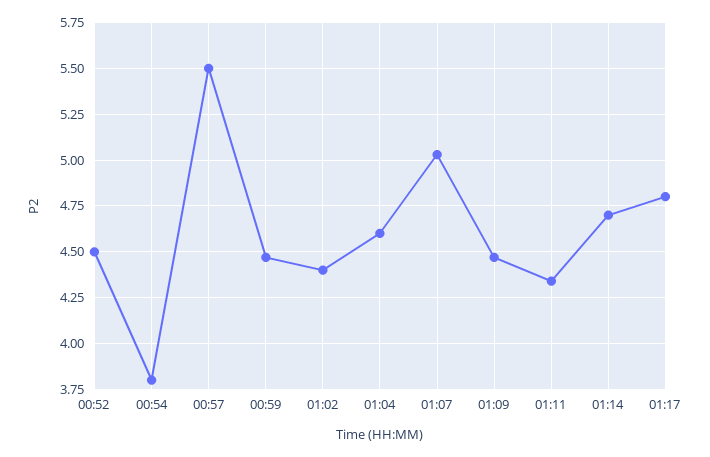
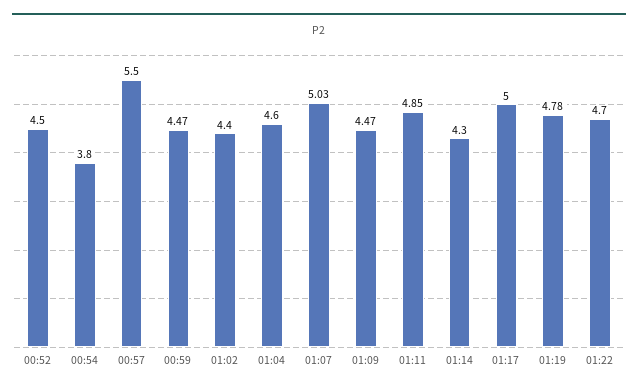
01:11: 4.35 -> 4.85
01:14: 4.7 -> 4.3
01:17: 4.8 -> 5
01:19: none -> 4.78
01:22: none -> 4.7

